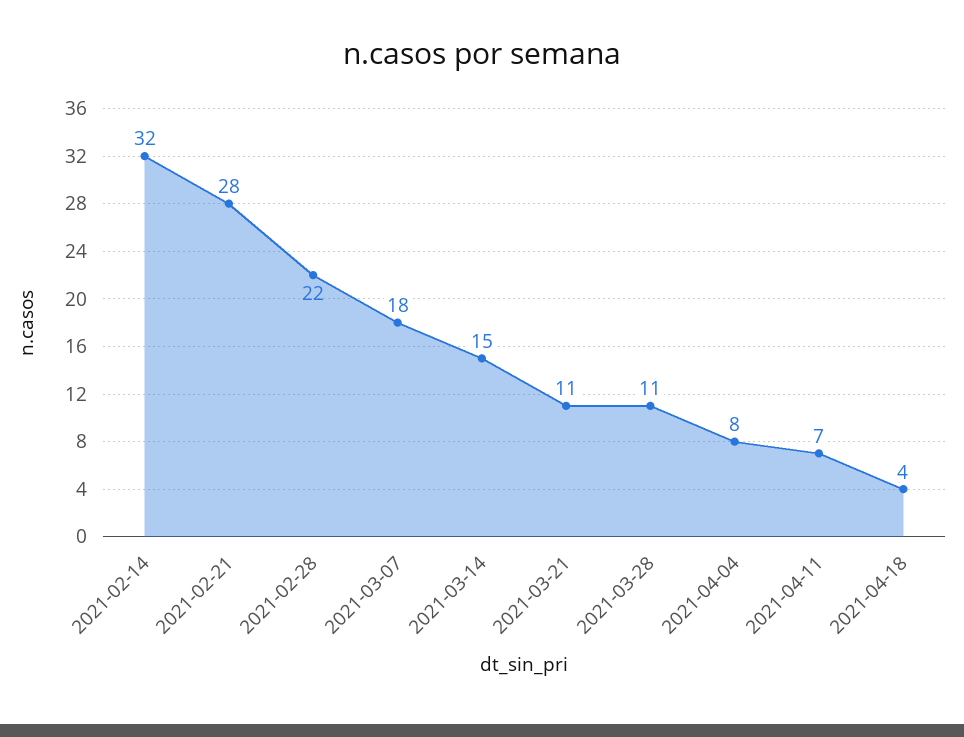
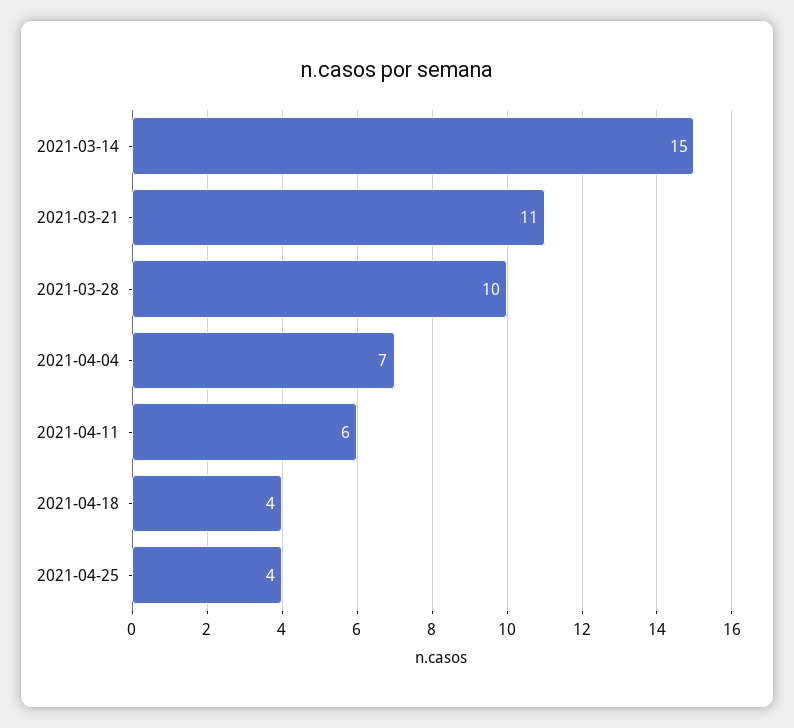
2021-02-14: 32 -> none
2021-02-21: 28 -> none
2021-02-28: 22 -> none
2021-03-07: 18 -> none
2021-03-28: 11 -> 10
2021-04-04: 8 -> 7
2021-04-11: 7 -> 6
2021-04-25: none -> 4

